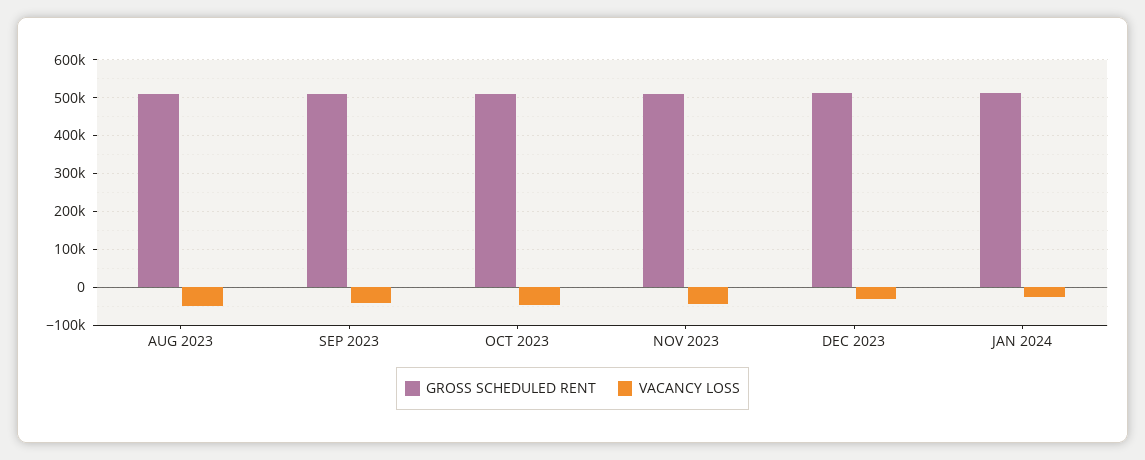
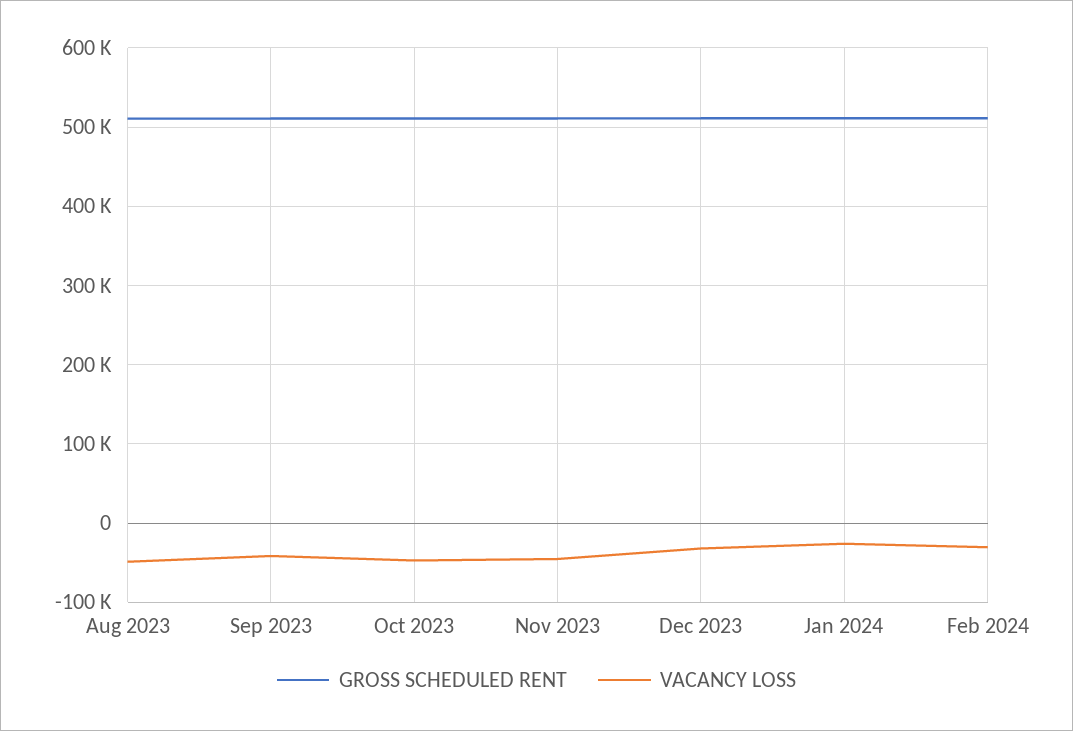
GROSS SCHEDULED RENT, Feb 2024: none -> 510000
VACANCY LOSS, Feb 2024: none -> -30000

